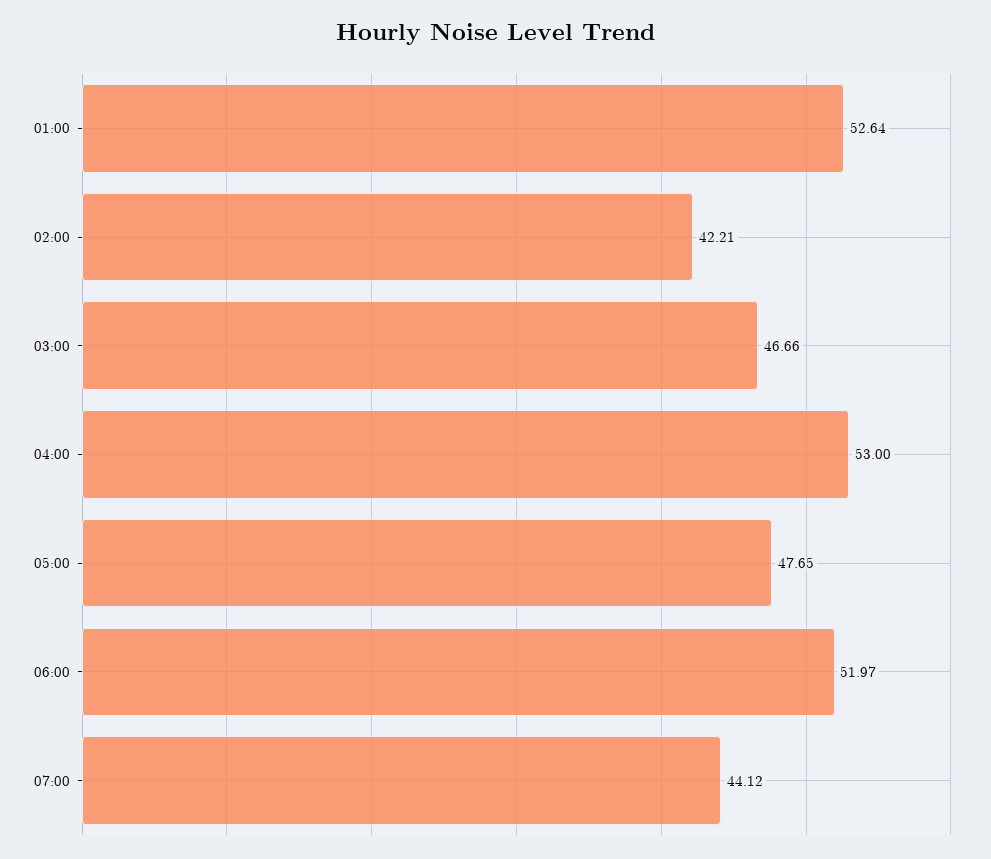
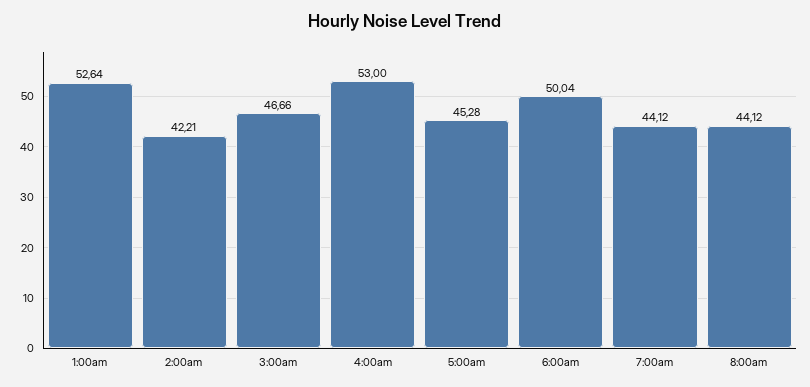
05:00: 47.65 -> 45.28
06:00: 51.97 -> 50.04
8:00am: none -> 44.12

